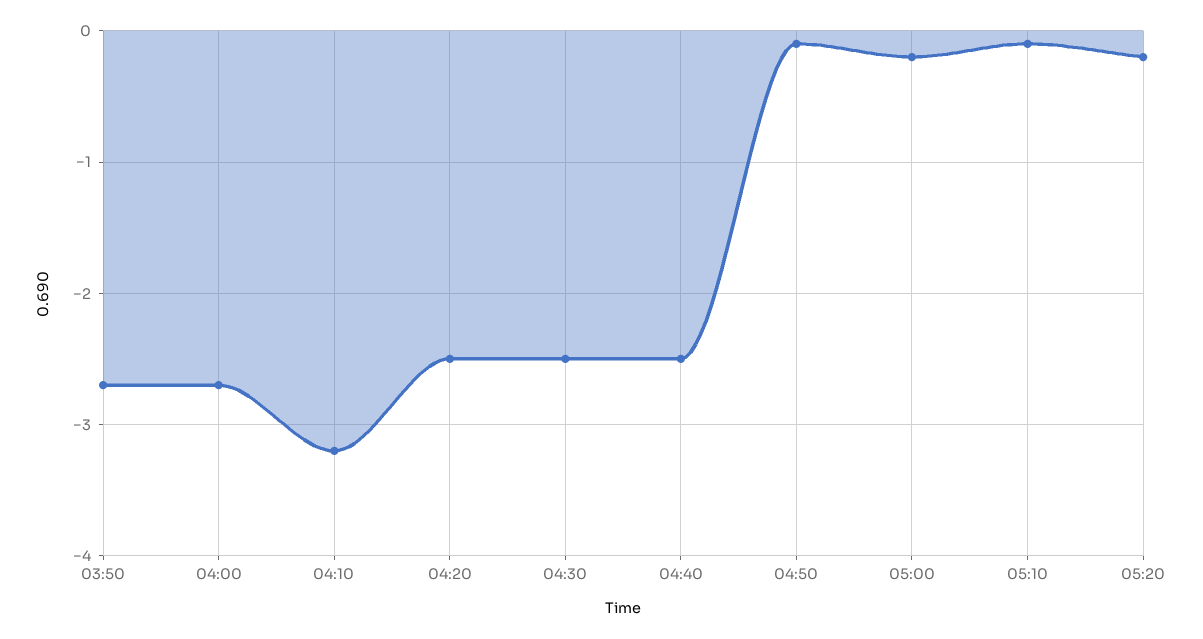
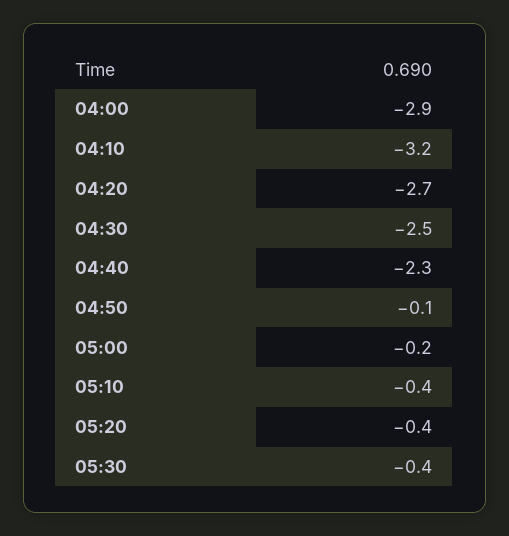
03:50: -2.7 -> none
04:00: -2.7 -> -2.9
04:20: -2.5 -> -2.7
04:40: -2.5 -> -2.3
05:10: -0.1 -> -0.4
05:20: -0.2 -> -0.4
05:30: none -> -0.4

